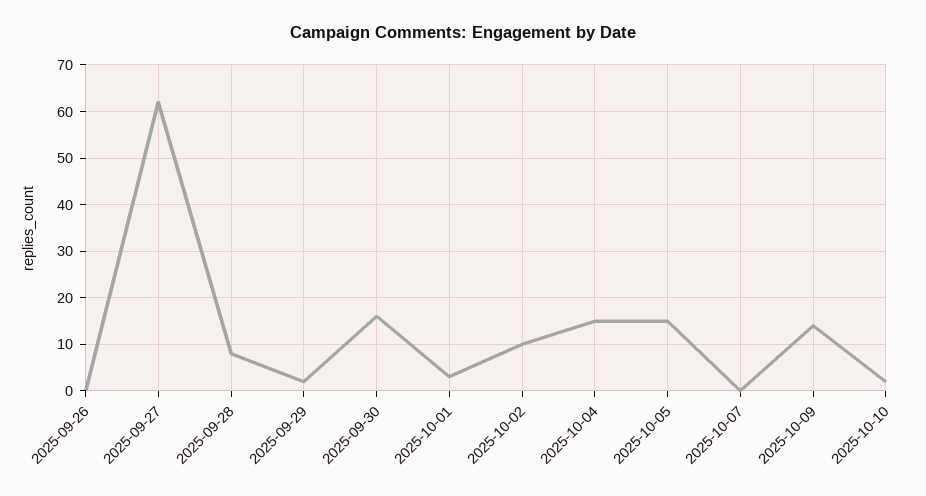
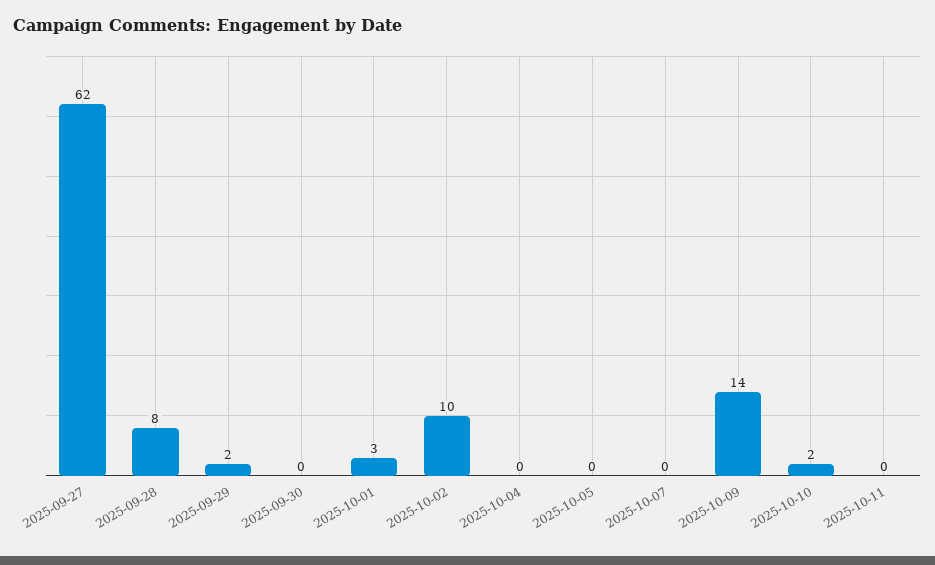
2025-09-26: 0 -> none
2025-09-30: 15 -> 0
2025-10-04: 15 -> 0
2025-10-05: 15 -> 0
2025-10-11: none -> 0

